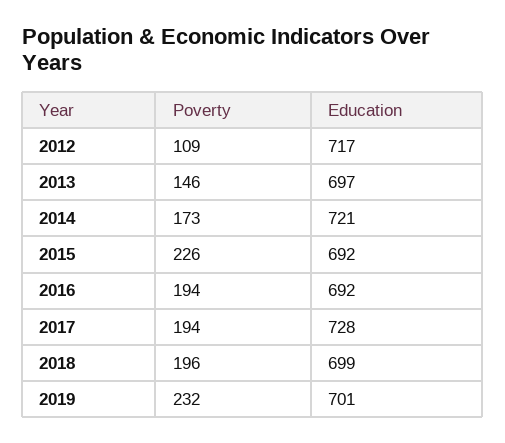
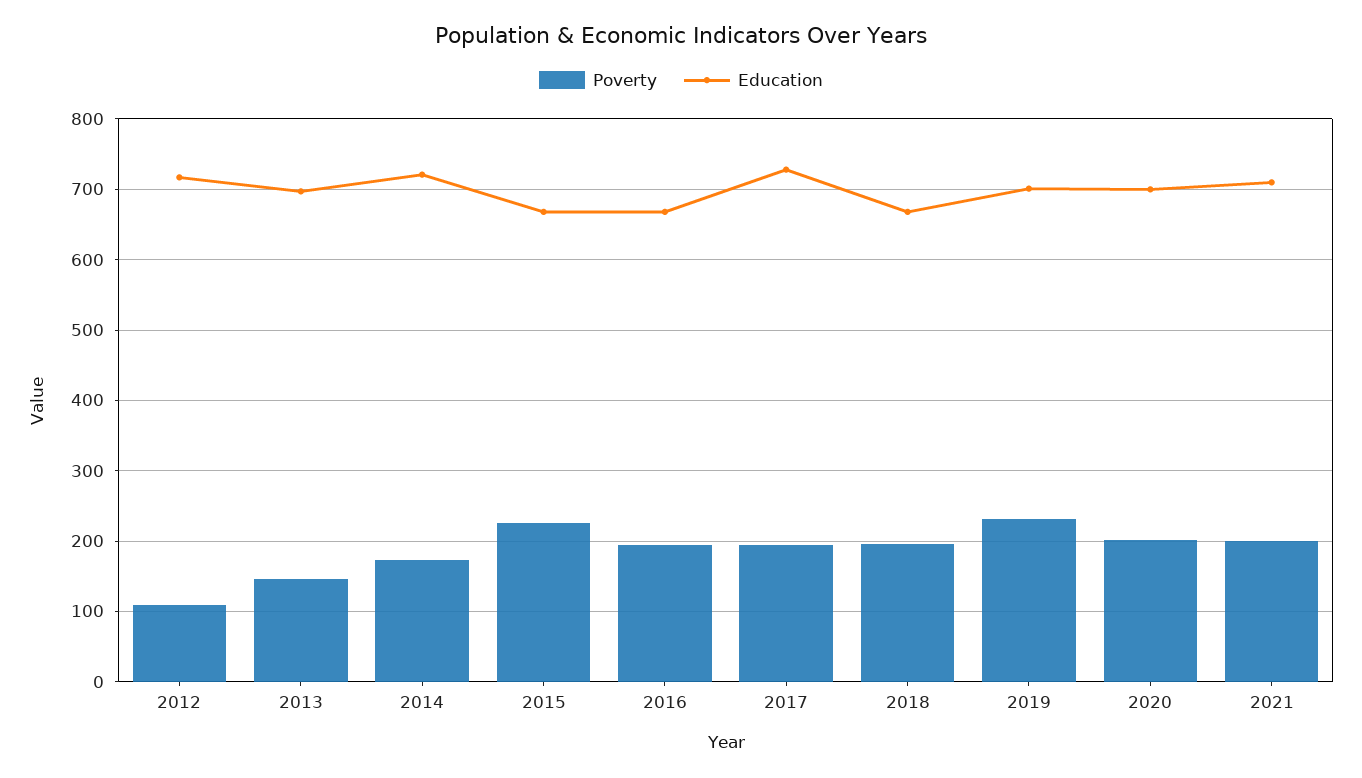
Education, 2015: 692 -> 670
Education, 2016: 692 -> 670
Education, 2018: 699 -> 670
Poverty, 2020: none -> 200
Education, 2020: none -> 700
Poverty, 2021: none -> 200
Education, 2021: none -> 710

